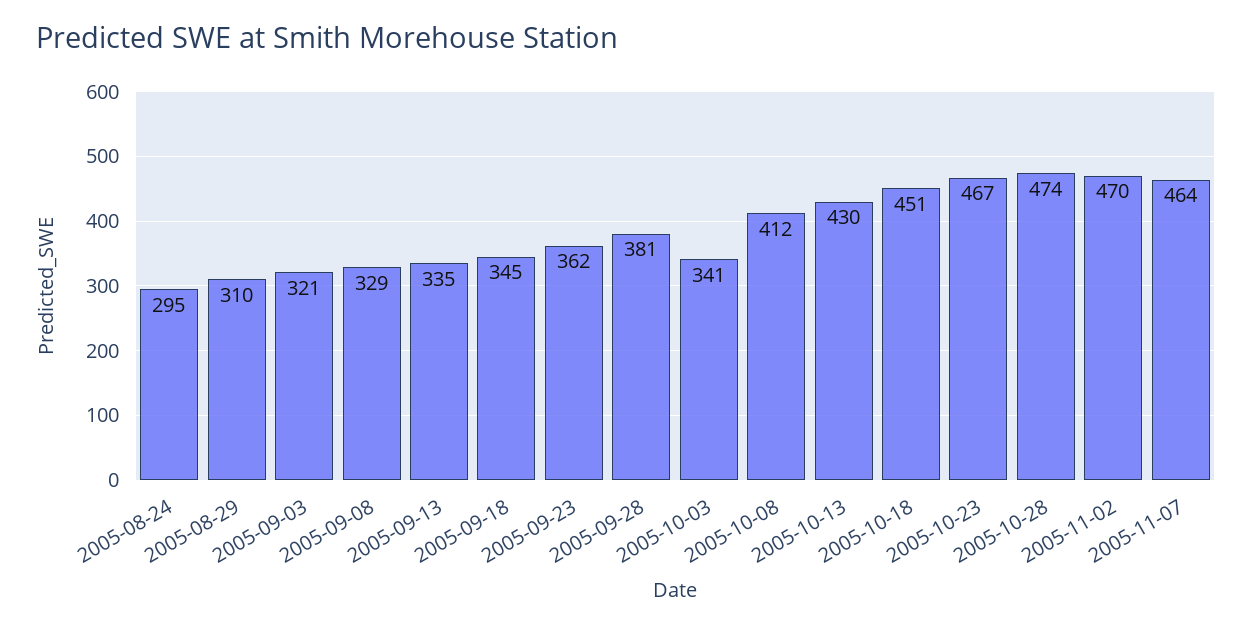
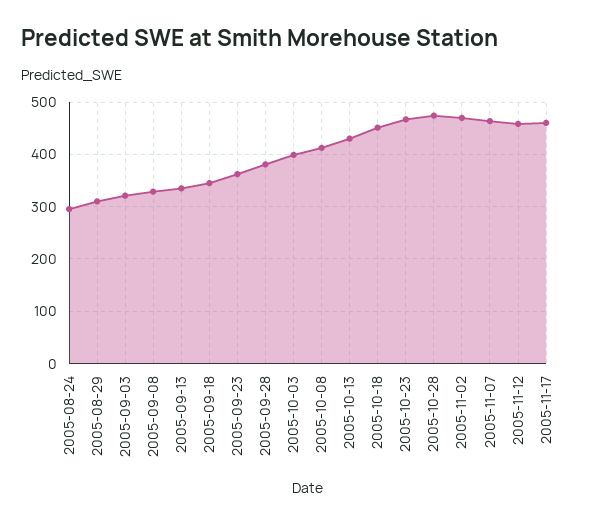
2005-10-03: 341 -> 400
2005-11-12: none -> 460
2005-11-17: none -> 460

